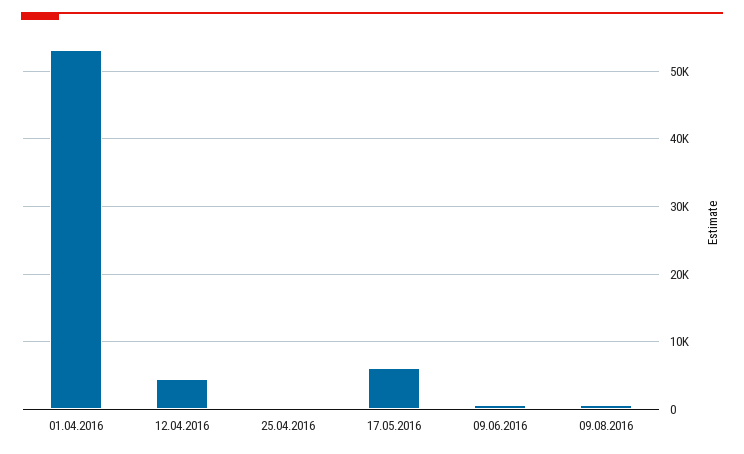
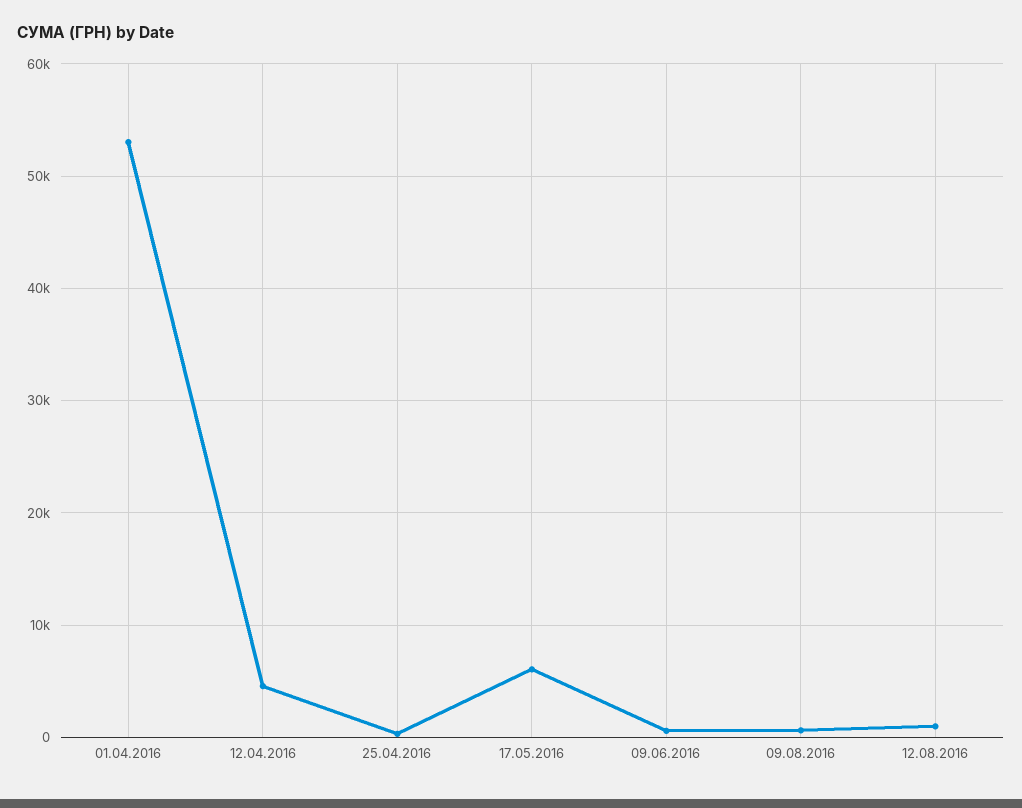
12.08.2016: none -> 1000

